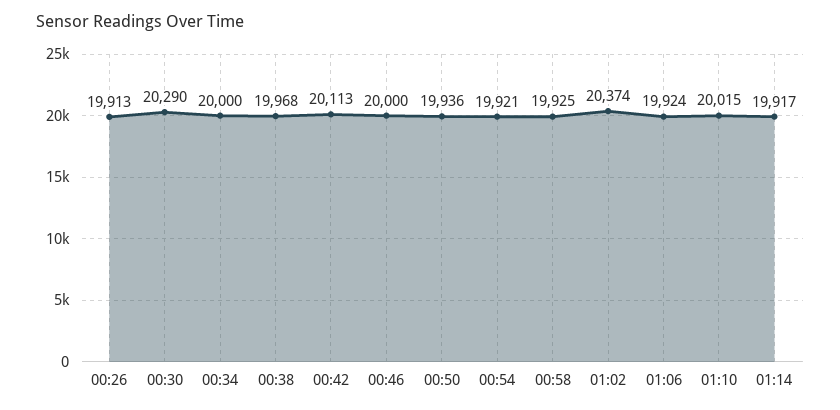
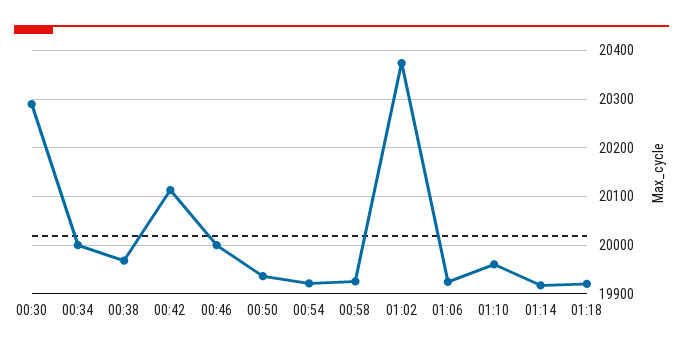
00:26: 19913 -> none
01:10: 20015 -> 19960
01:18: none -> 19920

